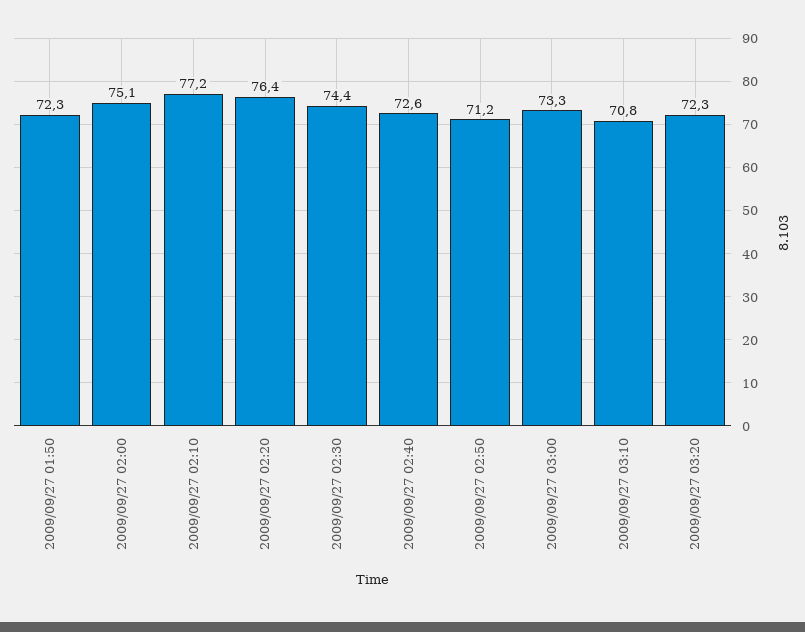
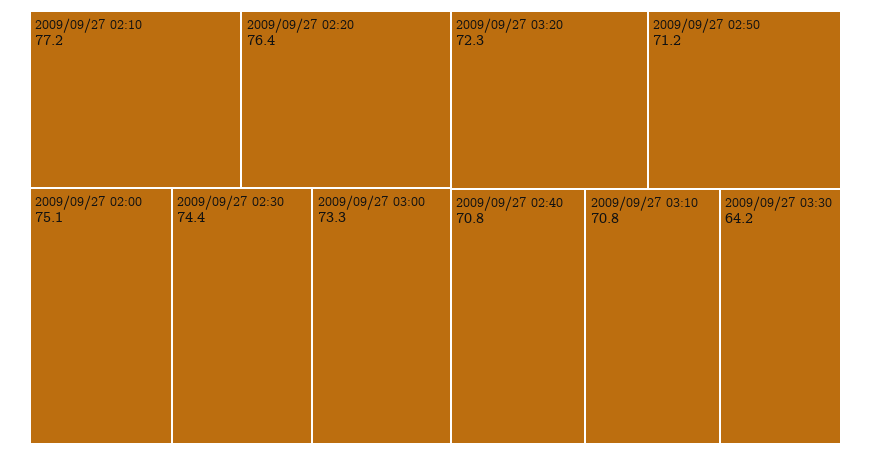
2009/09/27 01:50: 72.3 -> none
2009/09/27 02:40: 72.6 -> 70.8
2009/09/27 03:30: none -> 64.2

